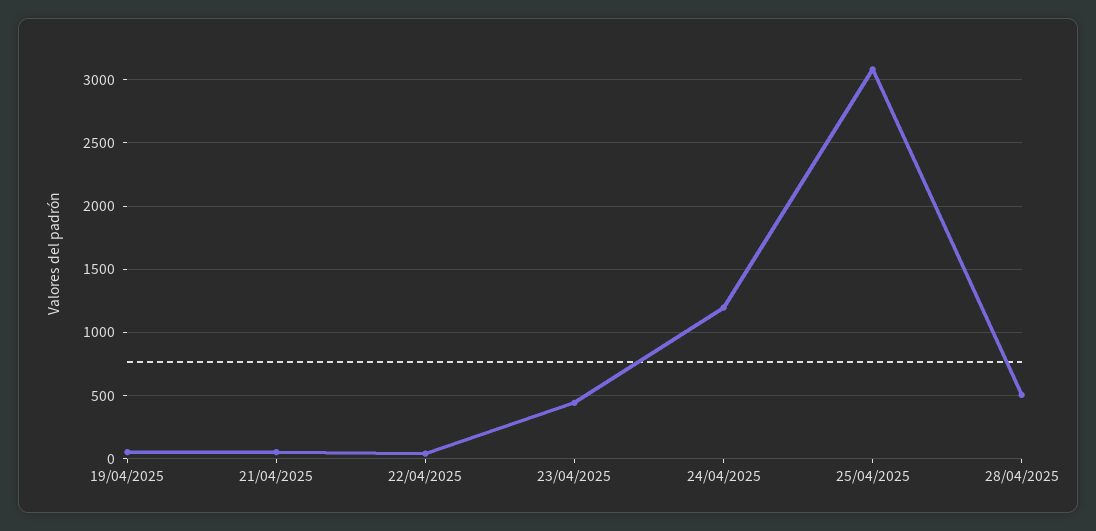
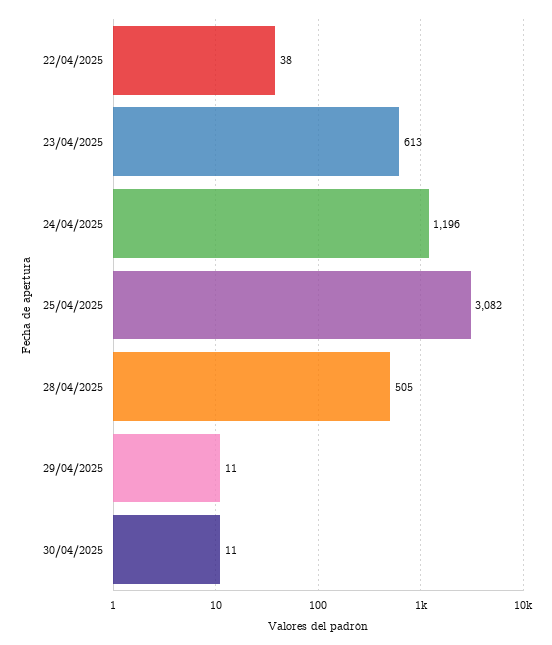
19/04/2025: 50 -> none
21/04/2025: 50 -> none
23/04/2025: 450 -> 613
29/04/2025: none -> 11
30/04/2025: none -> 11

